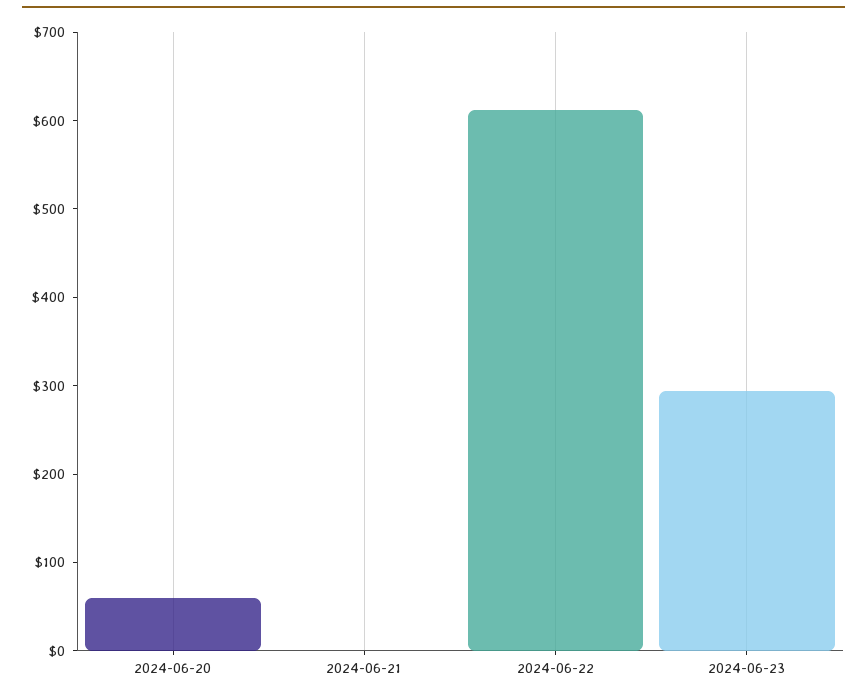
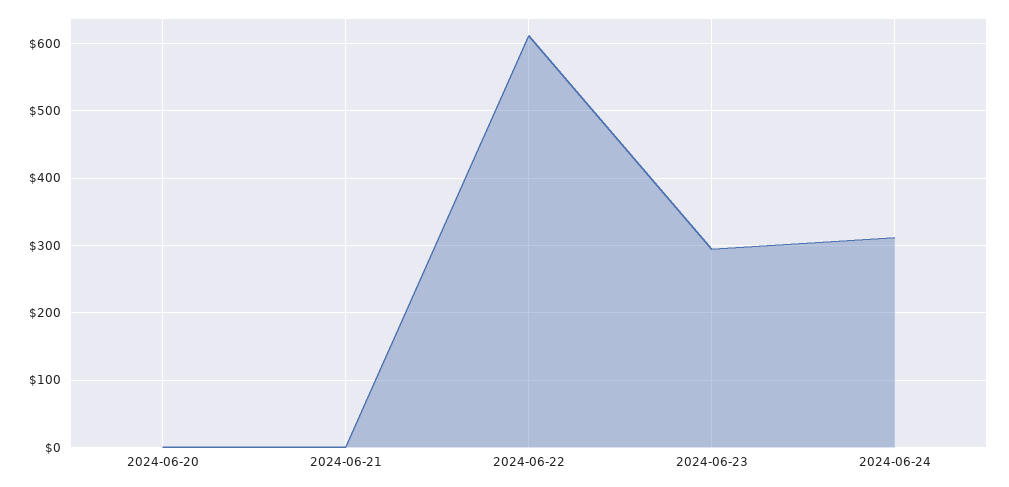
2024-06-20: 60 -> 0
2024-06-24: none -> 310

